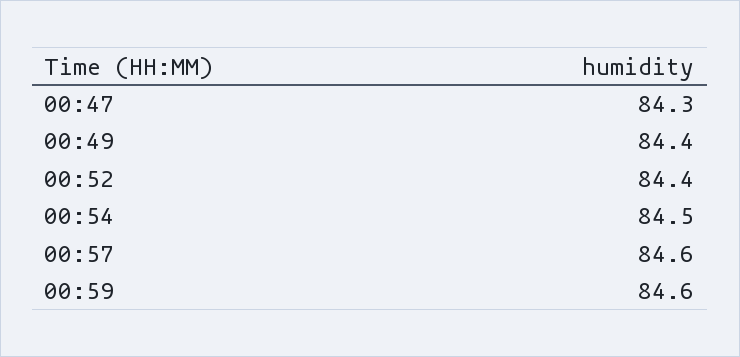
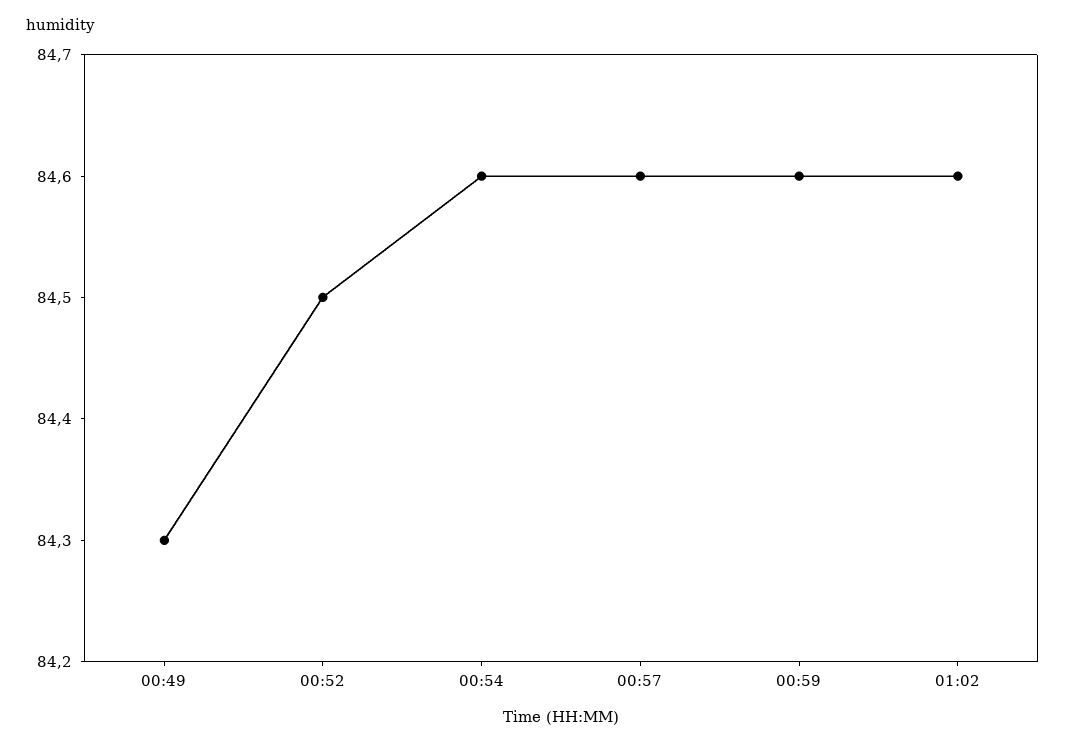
00:47: 84.3 -> none
00:49: 84.4 -> 84.3
00:52: 84.4 -> 84.5
00:54: 84.5 -> 84.6
01:02: none -> 84.6

